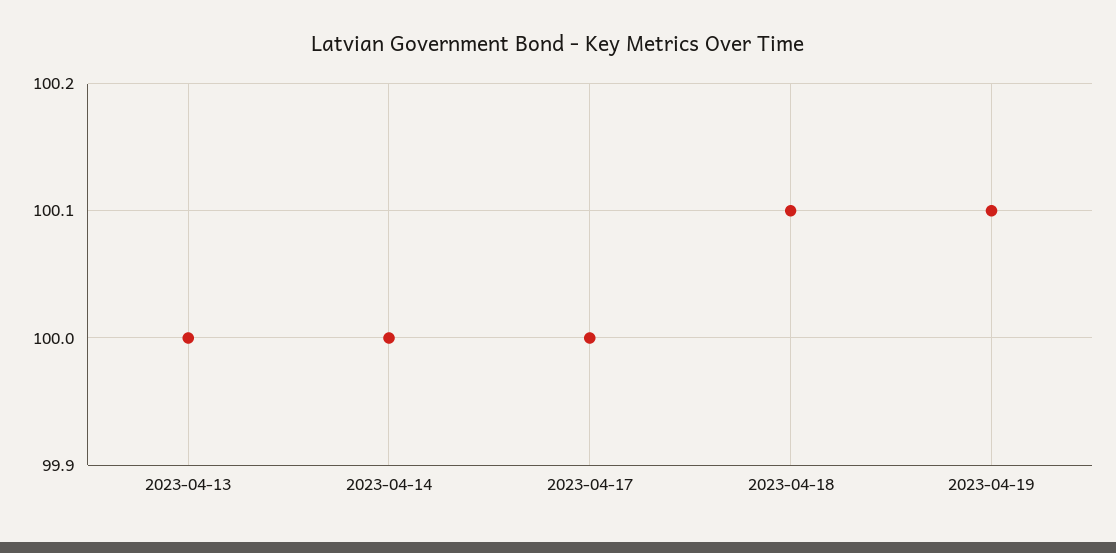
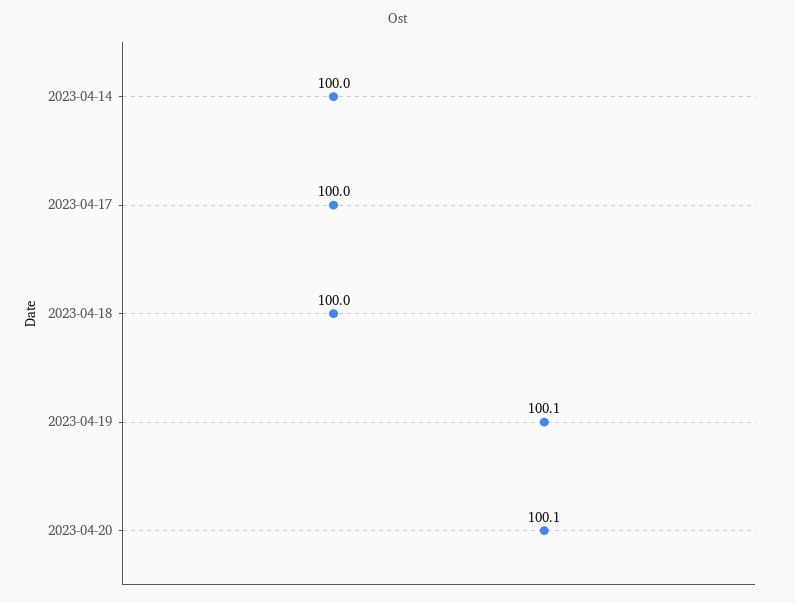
2023-04-13: 100 -> none
2023-04-18: 100.1 -> 100
2023-04-20: none -> 100.1

